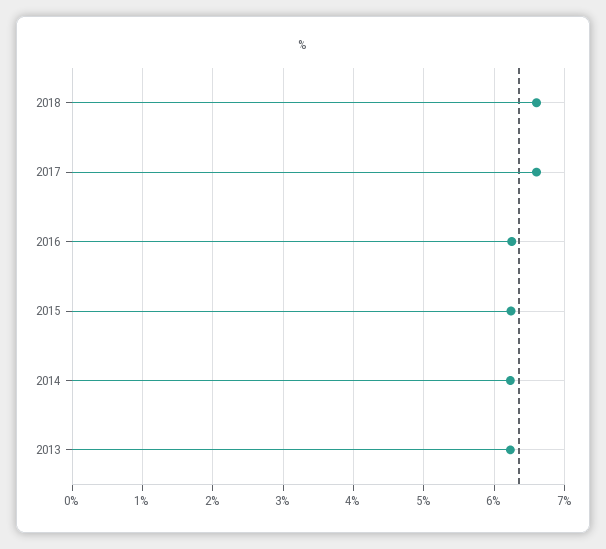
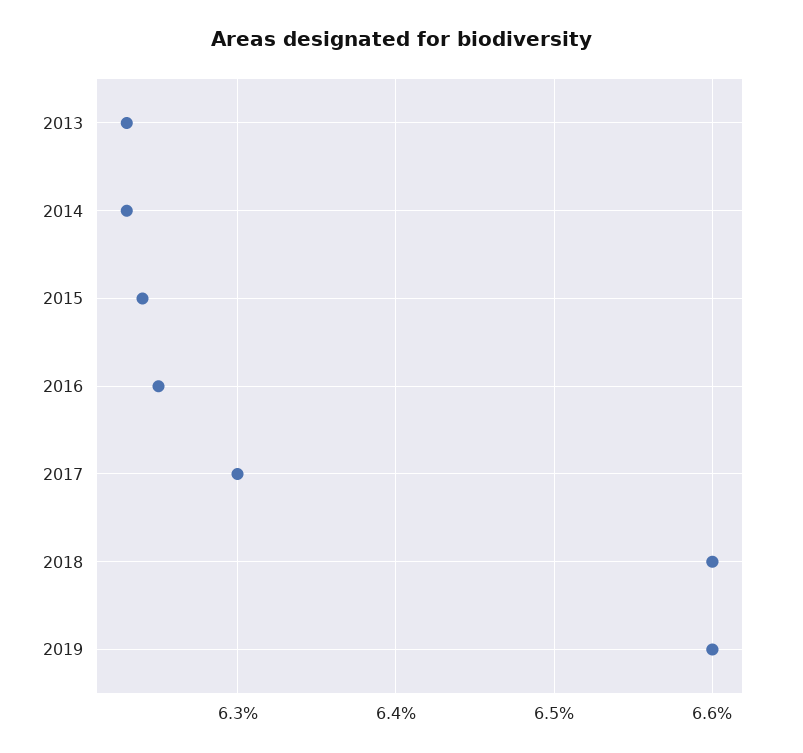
2017: 6.6 -> 6.3
2019: none -> 6.6

